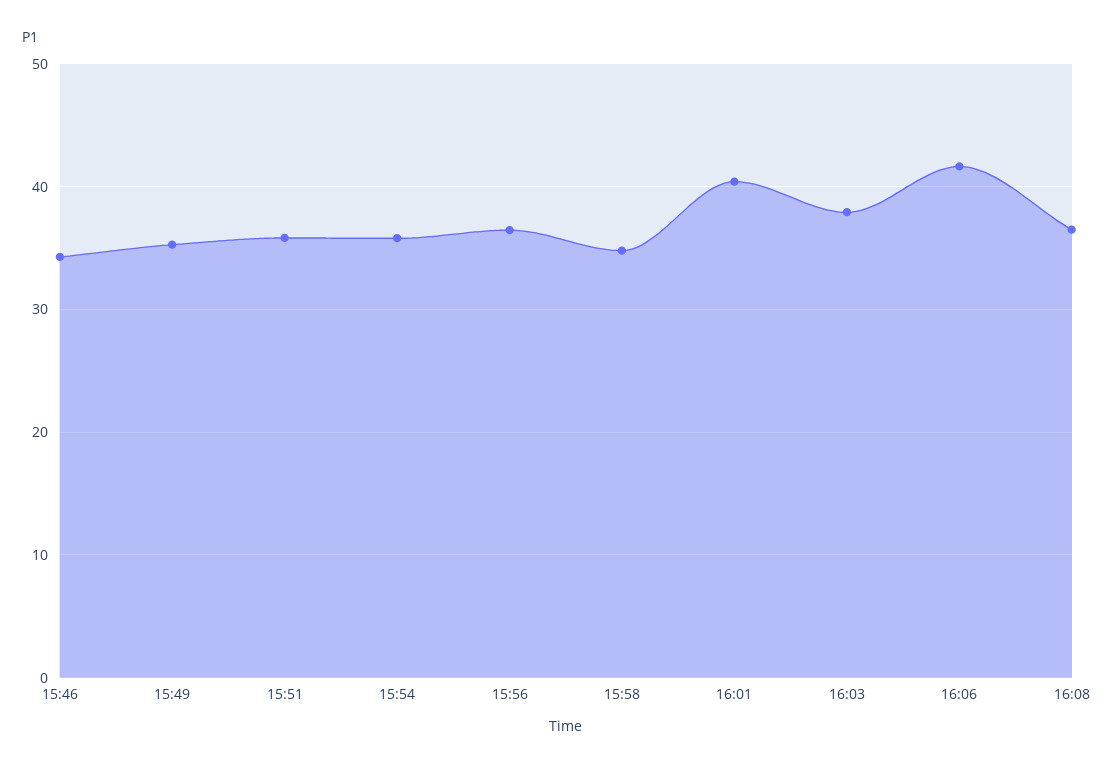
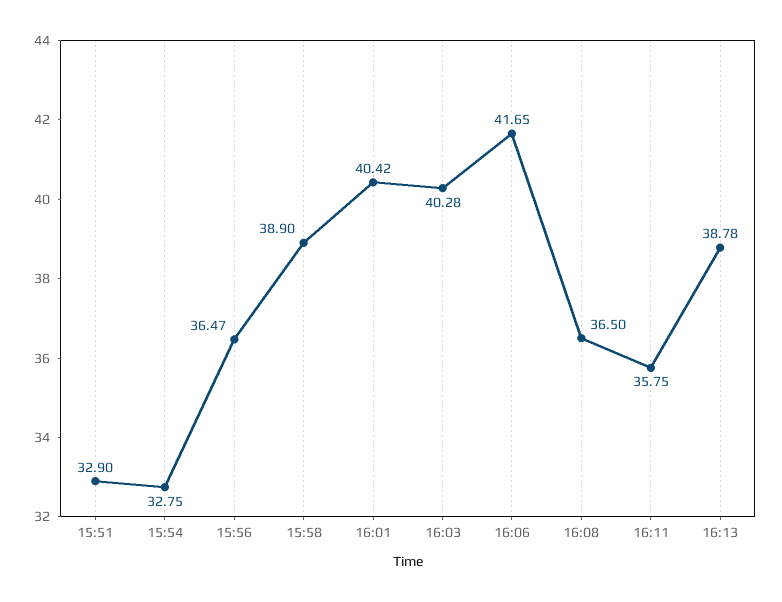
15:46: 34 -> none
15:49: 35 -> none
15:51: 36 -> 32.9
15:54: 36 -> 32.75
15:58: 35 -> 38.9
16:03: 38 -> 40.28
16:11: none -> 35.75
16:13: none -> 38.78

